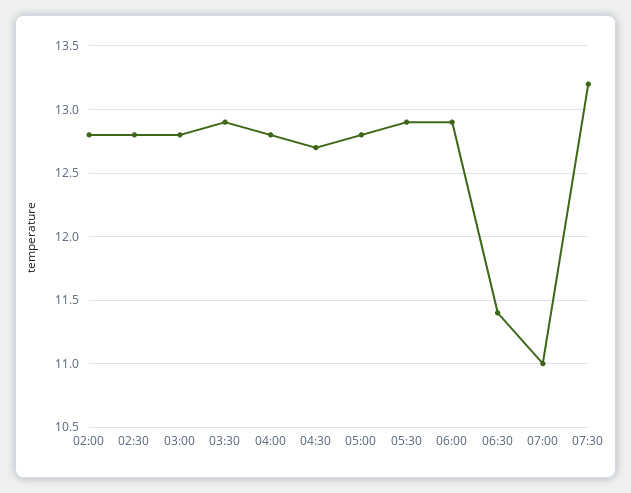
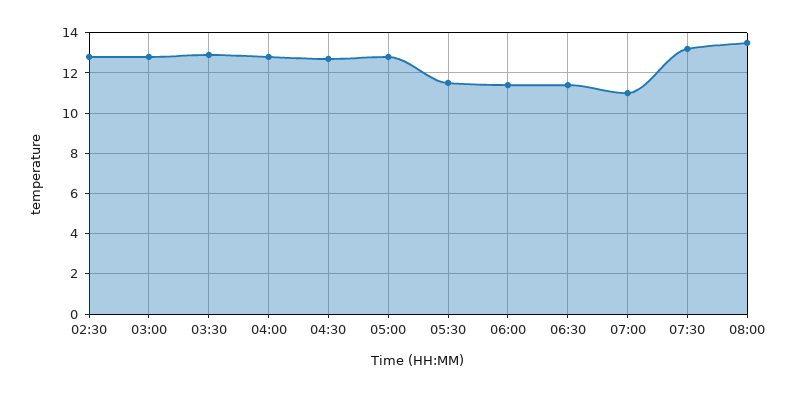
02:00: 12.8 -> none
05:30: 12.9 -> 11.5
06:00: 12.9 -> 11.5
08:00: none -> 13.5

